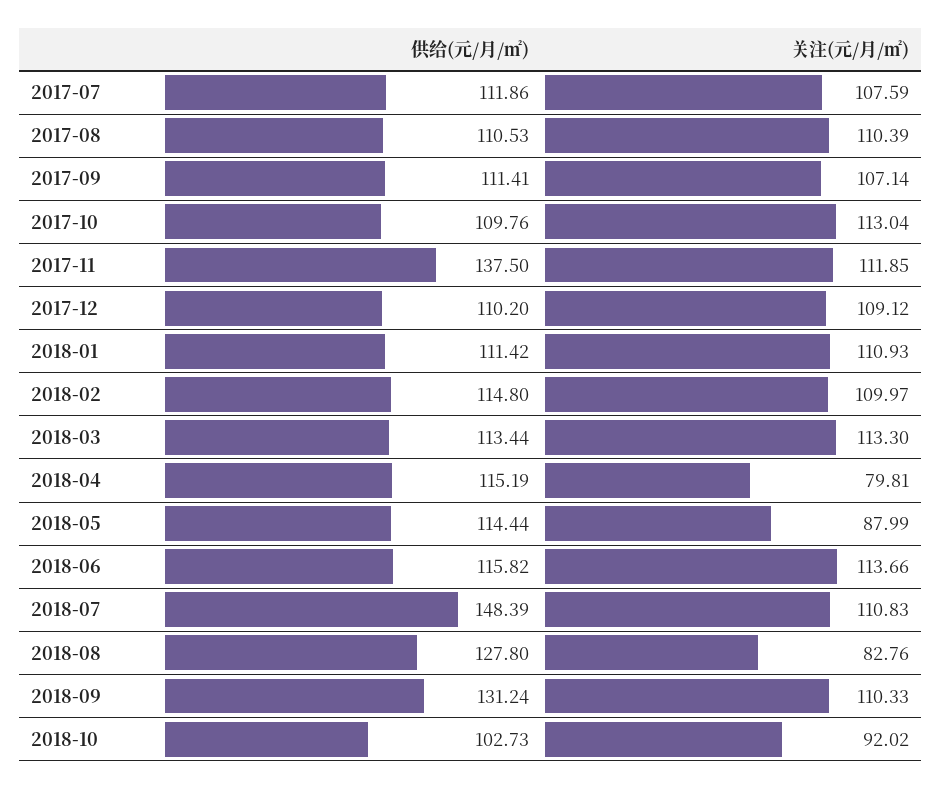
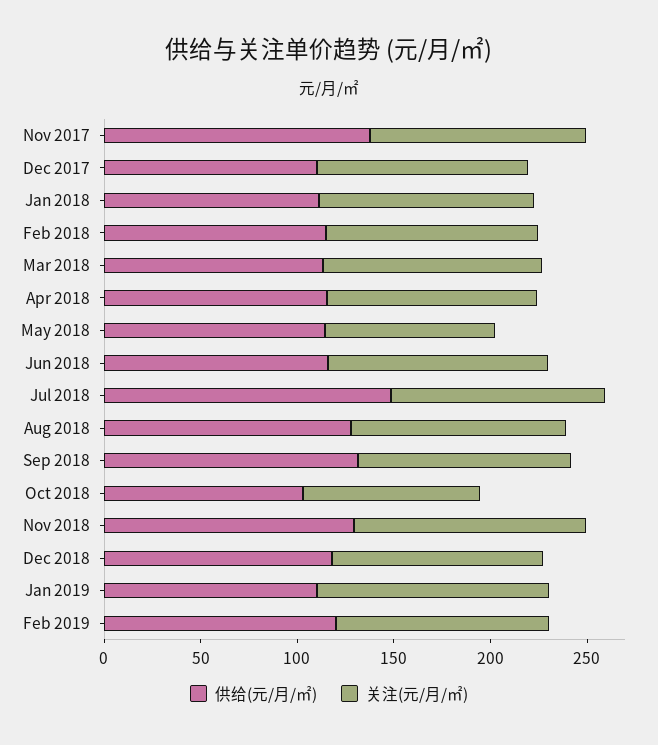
供给(元/月/㎡), 2017-07: 111.86 -> none
关注(元/月/㎡), 2017-07: 107.59 -> none
供给(元/月/㎡), 2017-08: 110.53 -> none
关注(元/月/㎡), 2017-08: 110.39 -> none
供给(元/月/㎡), 2017-09: 111.41 -> none
关注(元/月/㎡), 2017-09: 107.14 -> none
供给(元/月/㎡), 2017-10: 109.76 -> none
关注(元/月/㎡), 2017-10: 113.04 -> none
关注(元/月/㎡), 2018-04: 79.81 -> 110
关注(元/月/㎡), 2018-08: 82.76 -> 110
供给(元/月/㎡), Nov 2018: none -> 130
关注(元/月/㎡), Nov 2018: none -> 120
供给(元/月/㎡), Dec 2018: none -> 120
关注(元/月/㎡), Dec 2018: none -> 110
供给(元/月/㎡), Jan 2019: none -> 110
关注(元/月/㎡), Jan 2019: none -> 120
供给(元/月/㎡), Feb 2019: none -> 120
关注(元/月/㎡), Feb 2019: none -> 110

